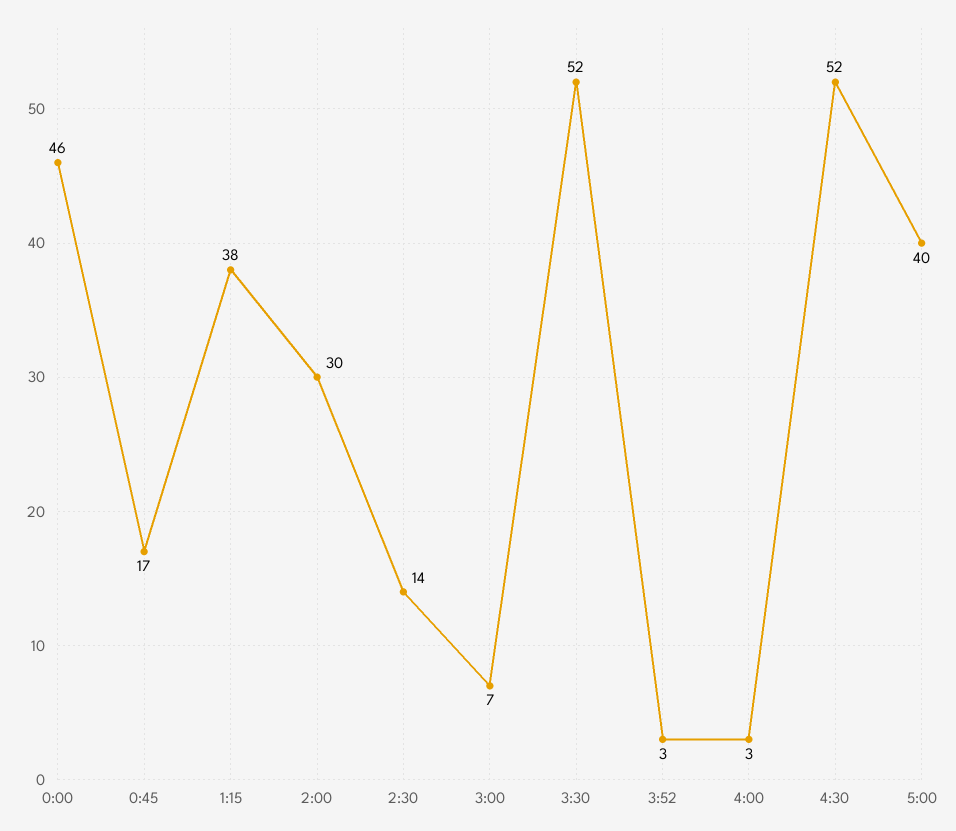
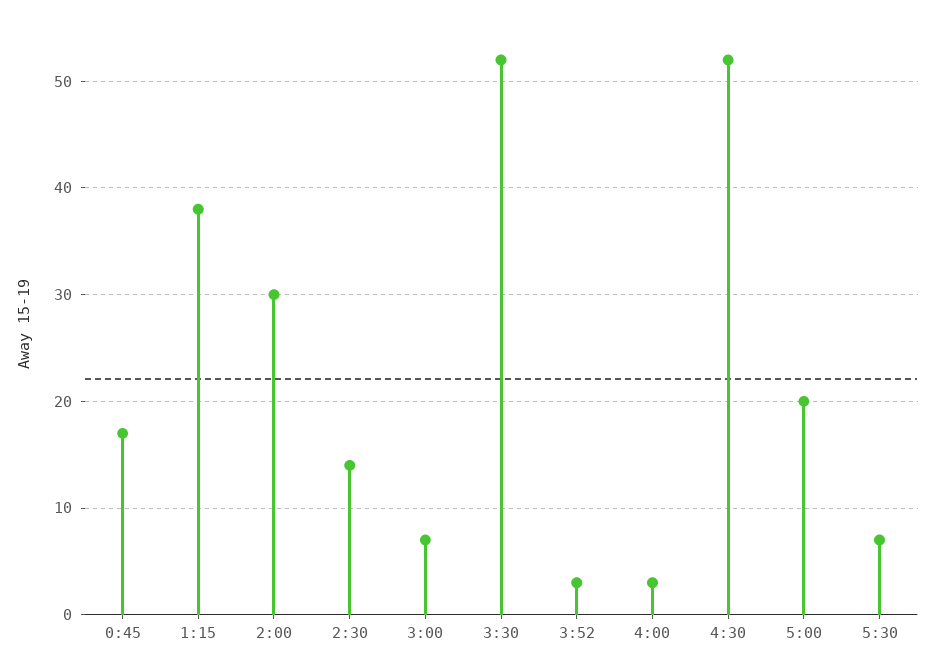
0:00: 46 -> none
5:00: 40 -> 20
5:30: none -> 7

